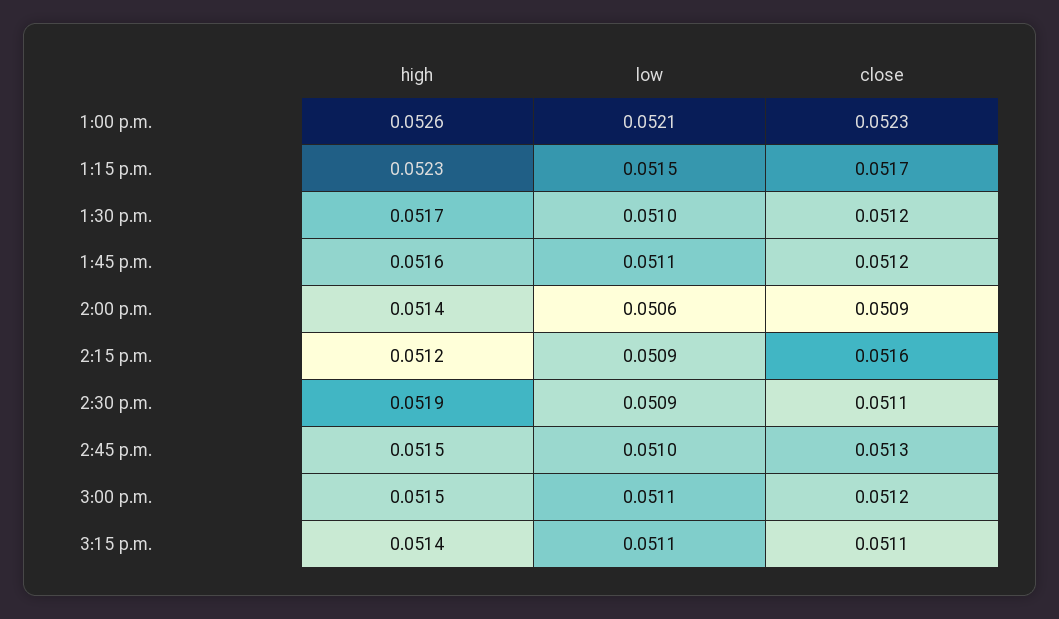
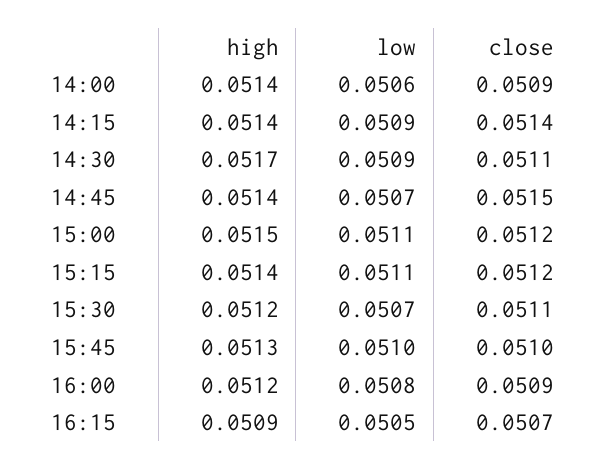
high, 1:00 p.m.: 0.0526 -> none
low, 1:00 p.m.: 0.0521 -> none
close, 1:00 p.m.: 0.0523 -> none
high, 1:15 p.m.: 0.0523 -> none
low, 1:15 p.m.: 0.0515 -> none
close, 1:15 p.m.: 0.0517 -> none
high, 1:30 p.m.: 0.0517 -> none
low, 1:30 p.m.: 0.051 -> none
close, 1:30 p.m.: 0.0512 -> none
high, 1:45 p.m.: 0.0516 -> none
low, 1:45 p.m.: 0.0511 -> none
close, 1:45 p.m.: 0.0512 -> none
high, 2:15 p.m.: 0.0512 -> 0.0514
close, 2:15 p.m.: 0.0516 -> 0.0514
high, 2:30 p.m.: 0.0519 -> 0.0517
high, 2:45 p.m.: 0.0515 -> 0.0514
low, 2:45 p.m.: 0.051 -> 0.0507
close, 2:45 p.m.: 0.0513 -> 0.0515
close, 3:15 p.m.: 0.0511 -> 0.0512
high, 15:30: none -> 0.0512
low, 15:30: none -> 0.0507
close, 15:30: none -> 0.0511
high, 15:45: none -> 0.0513
low, 15:45: none -> 0.051
close, 15:45: none -> 0.051
high, 16:00: none -> 0.0512
low, 16:00: none -> 0.0508
close, 16:00: none -> 0.0509
high, 16:15: none -> 0.0509
low, 16:15: none -> 0.0505
close, 16:15: none -> 0.0507

